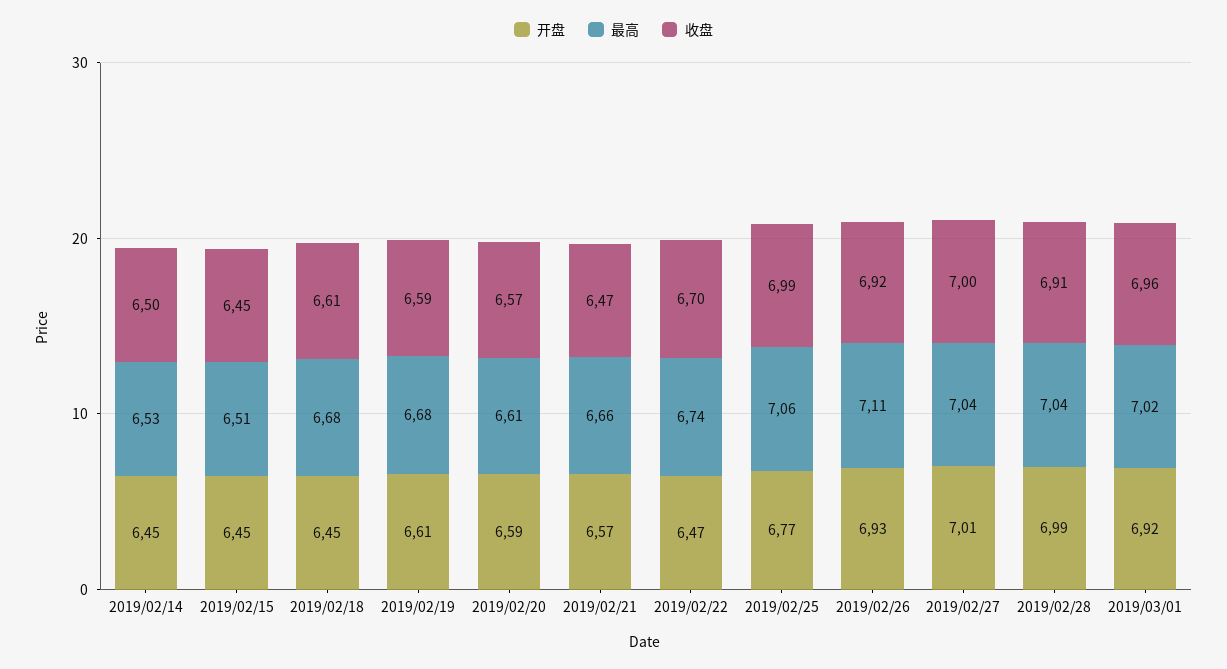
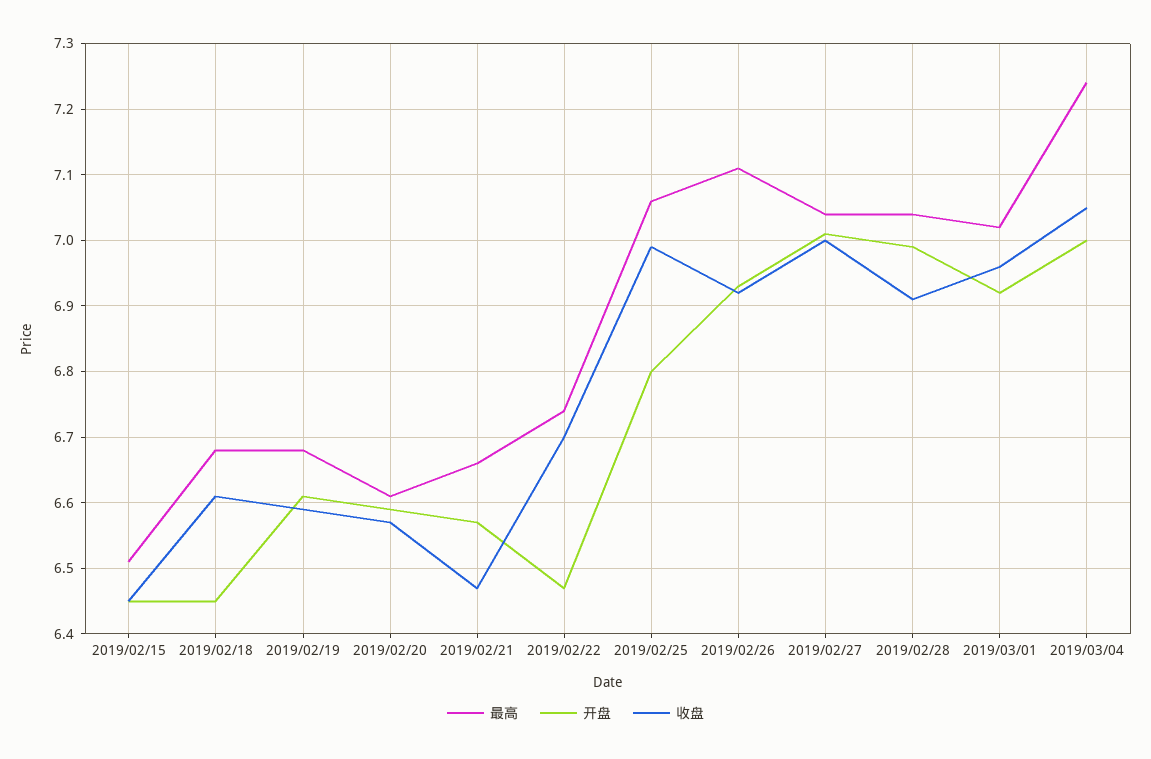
开盘, 2019/02/14: 6.45 -> none
最高, 2019/02/14: 6.53 -> none
收盘, 2019/02/14: 6.5 -> none
开盘, 2019/02/25: 6.77 -> 6.8
最高, 2019/03/04: none -> 7.24
开盘, 2019/03/04: none -> 7
收盘, 2019/03/04: none -> 7.05

